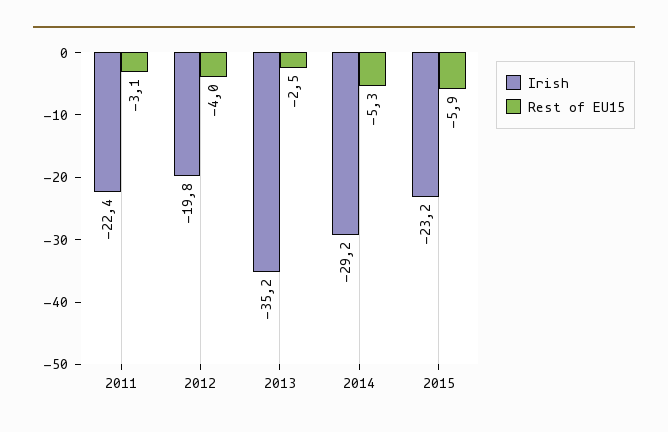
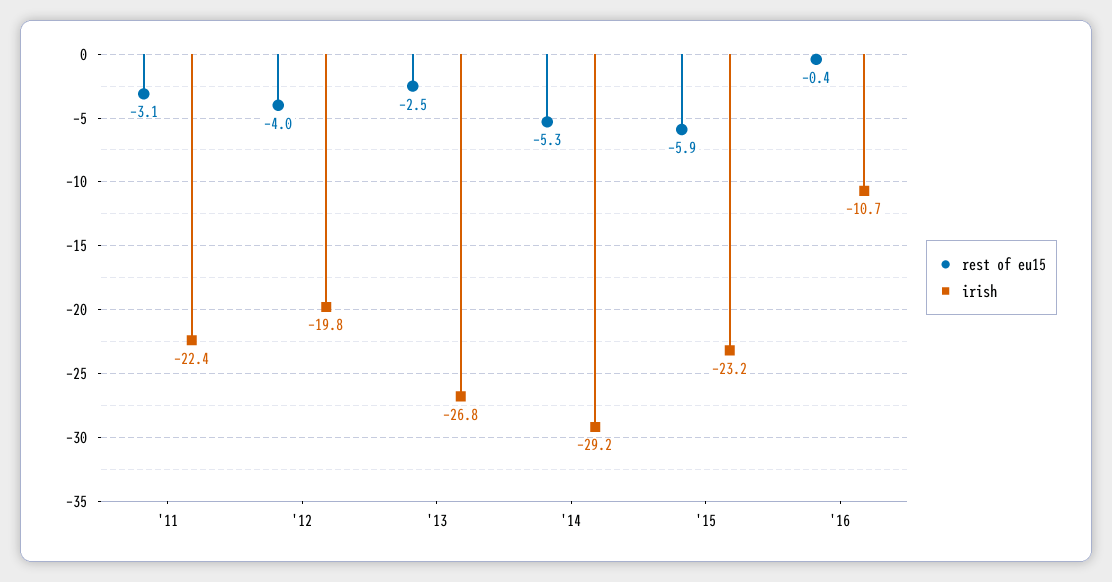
Irish, 2013: -35.2 -> -26.8
Rest of EU15, '16: none -> -0.4
Irish, '16: none -> -10.7

